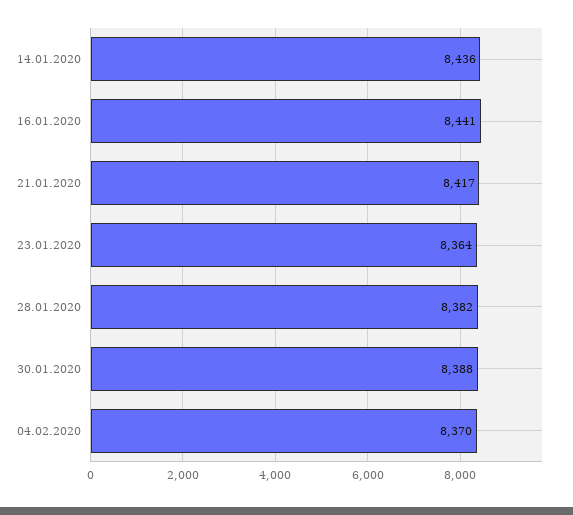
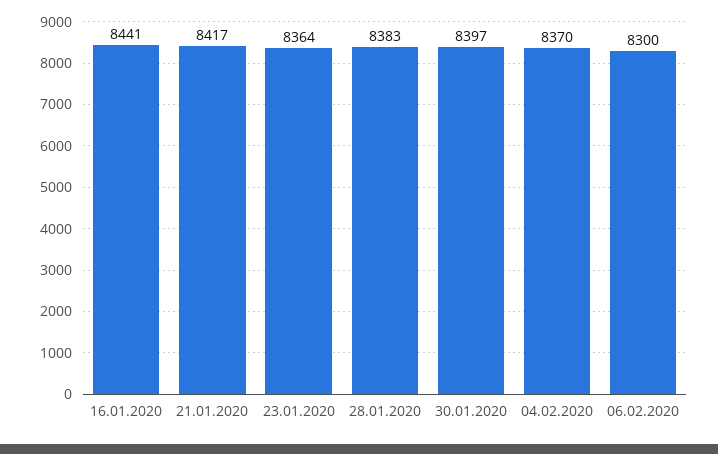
14.01.2020: 8436 -> none
28.01.2020: 8382 -> 8383
30.01.2020: 8388 -> 8397
06.02.2020: none -> 8300

